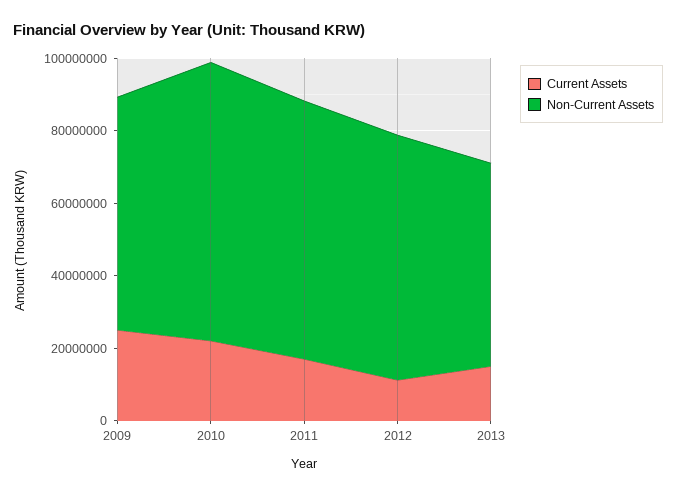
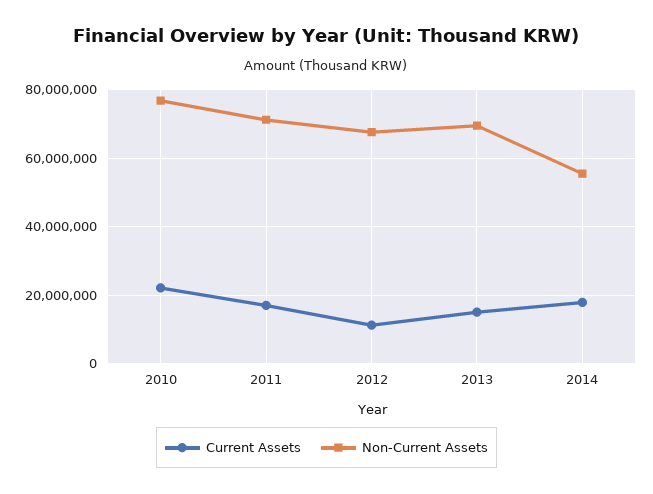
Current Assets, 2009: 25000000 -> none
Non-Current Assets, 2009: 65000000 -> none
Non-Current Assets, 2013: 55000000 -> 70000000
Current Assets, 2014: none -> 18000000
Non-Current Assets, 2014: none -> 56000000

